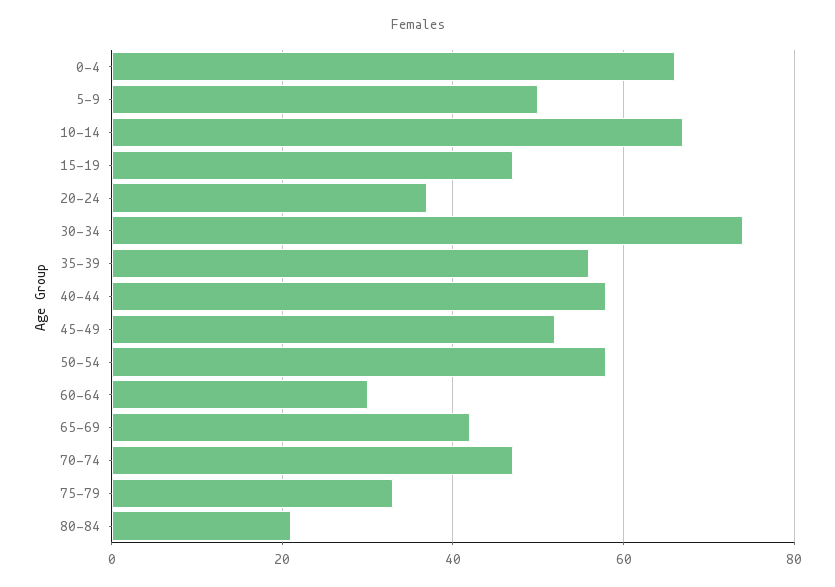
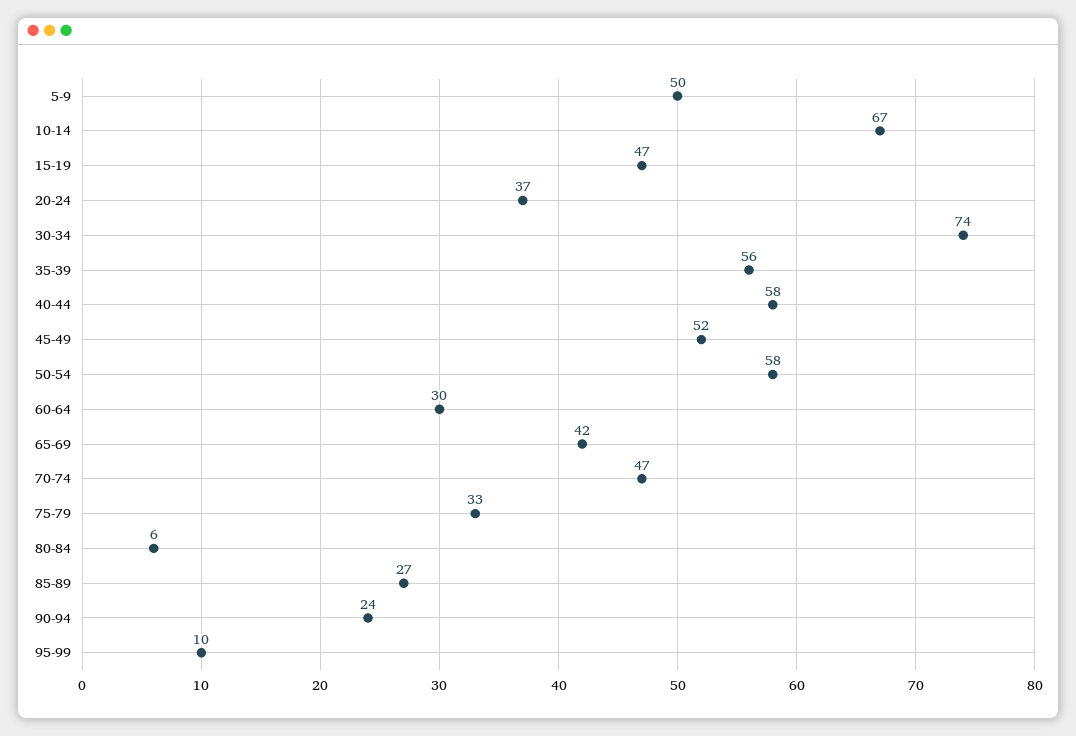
0-4: 65 -> none
80-84: 20 -> 6
85-89: none -> 27
90-94: none -> 24
95-99: none -> 10

